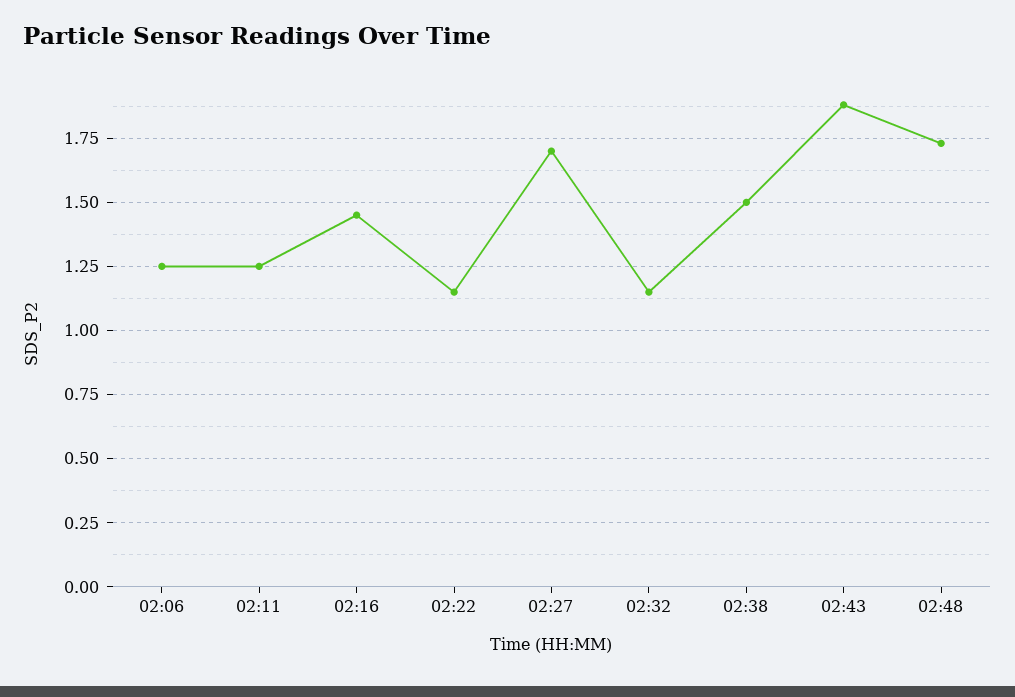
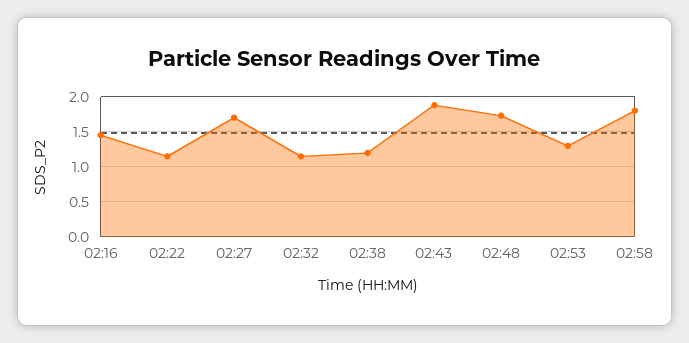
02:06: 1.25 -> none
02:11: 1.25 -> none
02:38: 1.5 -> 1.2
02:53: none -> 1.3
02:58: none -> 1.8

